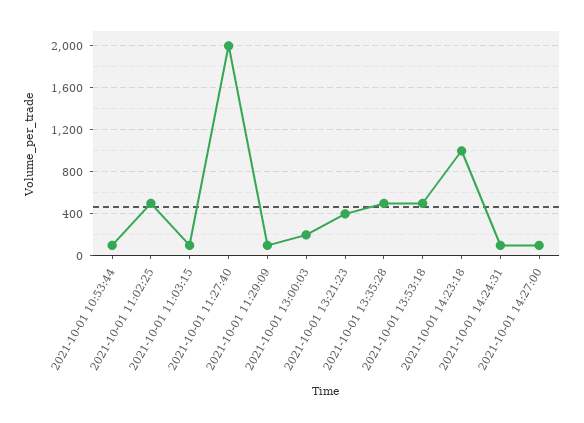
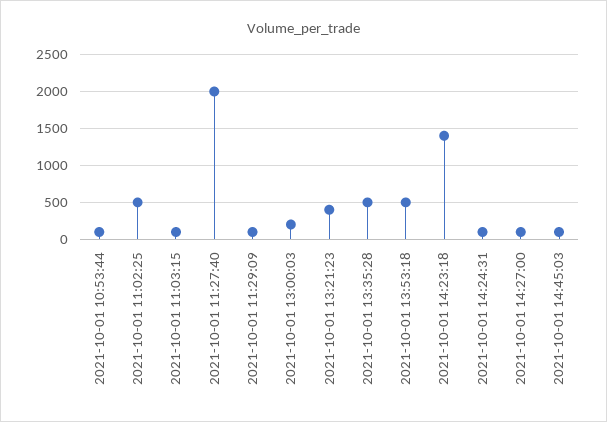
2021-10-01 14:23:18: 1000 -> 1400
2021-10-01 14:45:03: none -> 100

